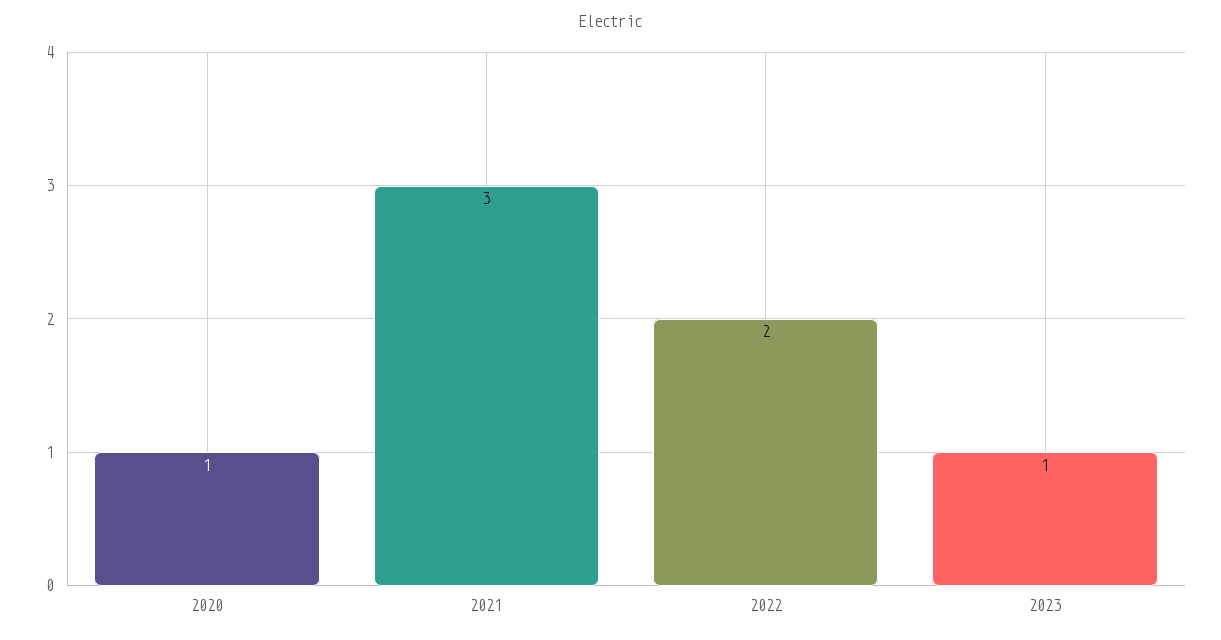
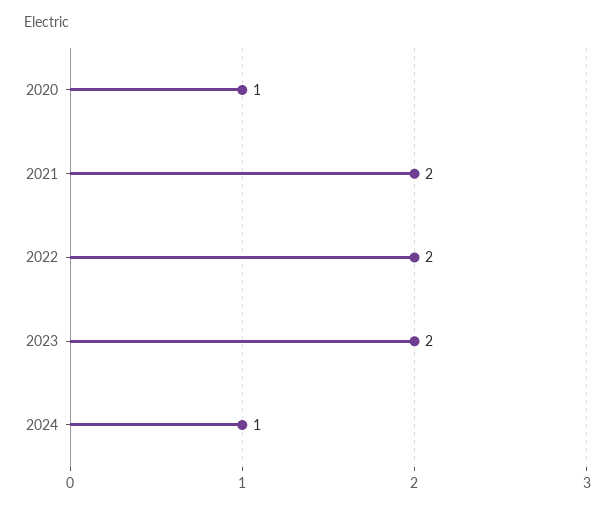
2021: 3 -> 2
2023: 1 -> 2
2024: none -> 1

